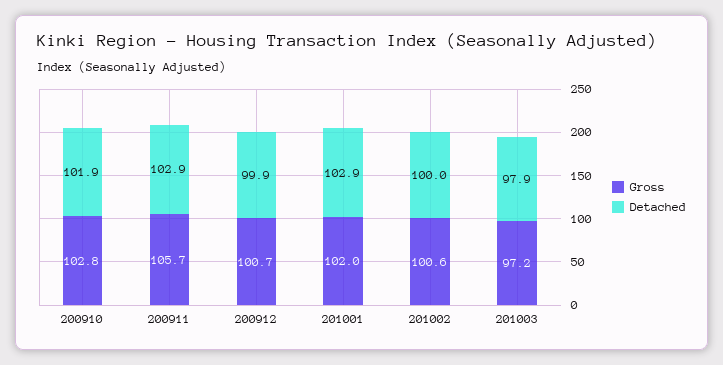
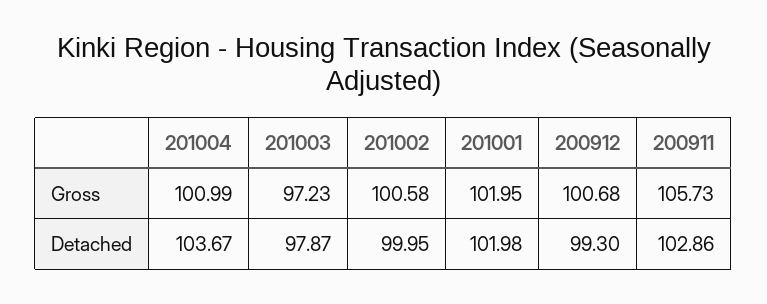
Gross, 200910: 102.8 -> none
Detached, 200910: 101.9 -> none
Detached, 200912: 99.9 -> 99.3
Detached, 201001: 102.9 -> 101.98
Gross, 201004: none -> 100.99
Detached, 201004: none -> 103.67

